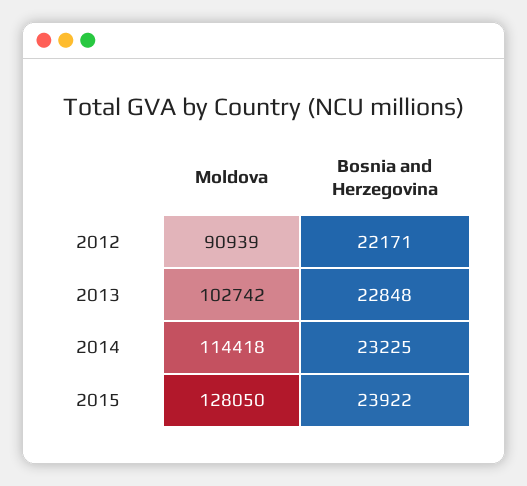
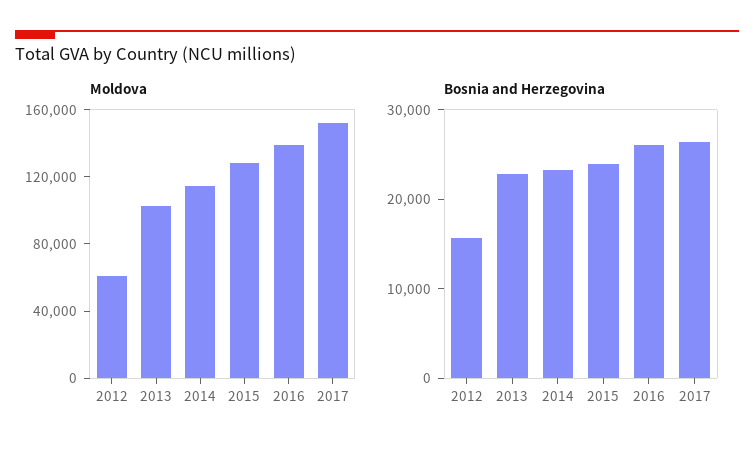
Moldova, 2012: 90939 -> 60000
Bosnia and Herzegovina, 2012: 22171 -> 16000
Moldova, 2016: none -> 140000
Moldova, 2017: none -> 150000
Bosnia and Herzegovina, 2016: none -> 26000
Bosnia and Herzegovina, 2017: none -> 26000

